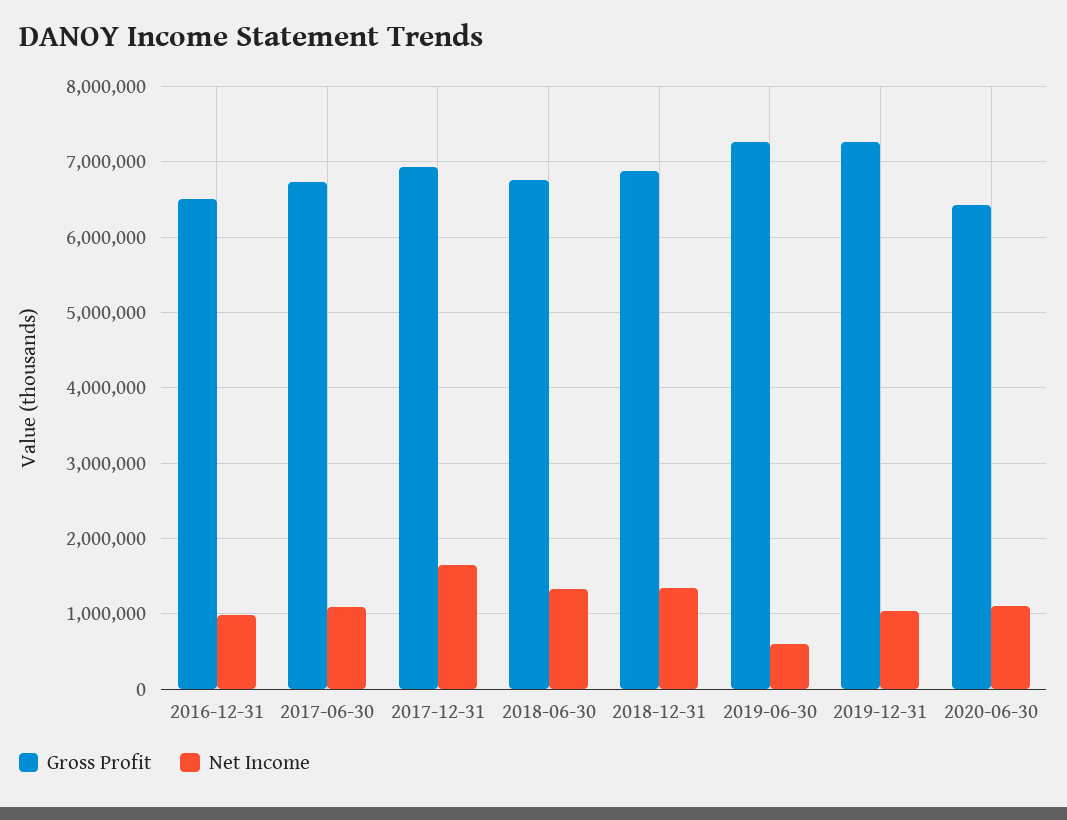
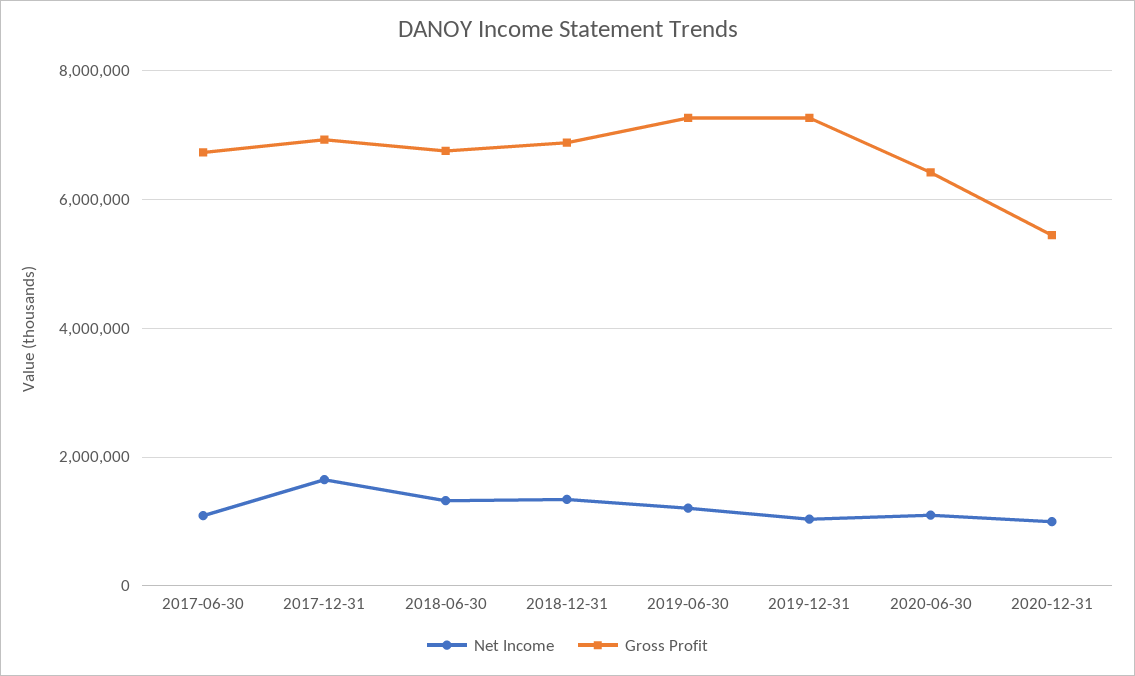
Gross Profit, 2016-12-31: 6500000 -> none
Net Income, 2016-12-31: 1000000 -> none
Net Income, 2019-06-30: 600000 -> 1200000
Net Income, 2020-12-31: none -> 1000000
Gross Profit, 2020-12-31: none -> 5400000

